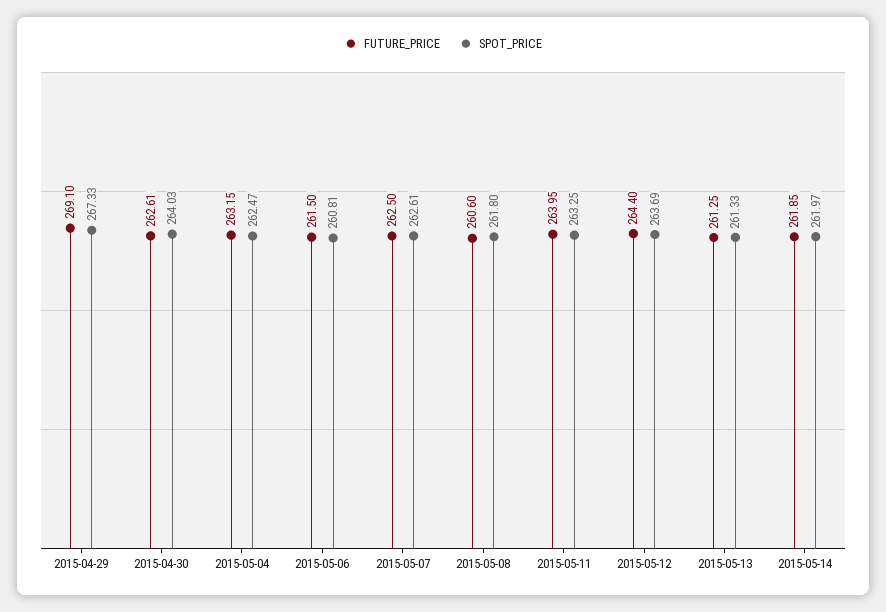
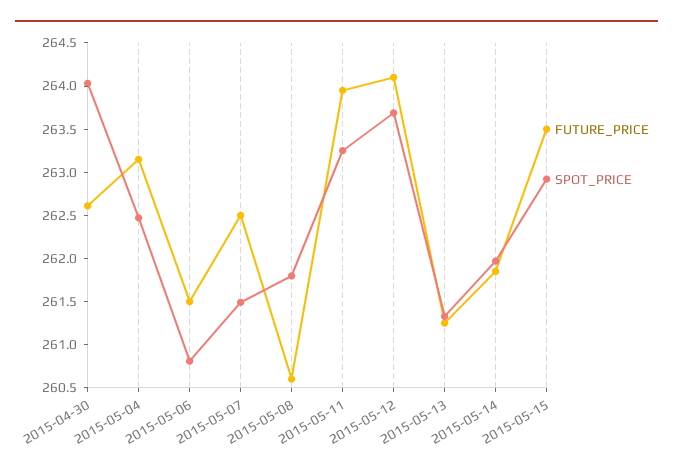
FUTURE_PRICE, 2015-04-29: 269.1 -> none
SPOT_PRICE, 2015-04-29: 267.33 -> none
SPOT_PRICE, 2015-05-07: 262.61 -> 261.5
FUTURE_PRICE, 2015-05-12: 264.4 -> 264.1
FUTURE_PRICE, 2015-05-15: none -> 263.5
SPOT_PRICE, 2015-05-15: none -> 262.9

